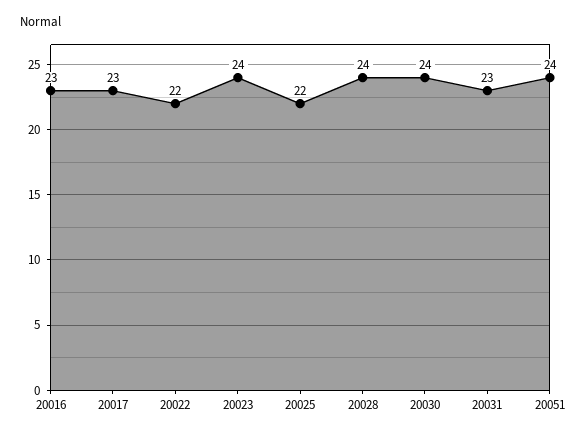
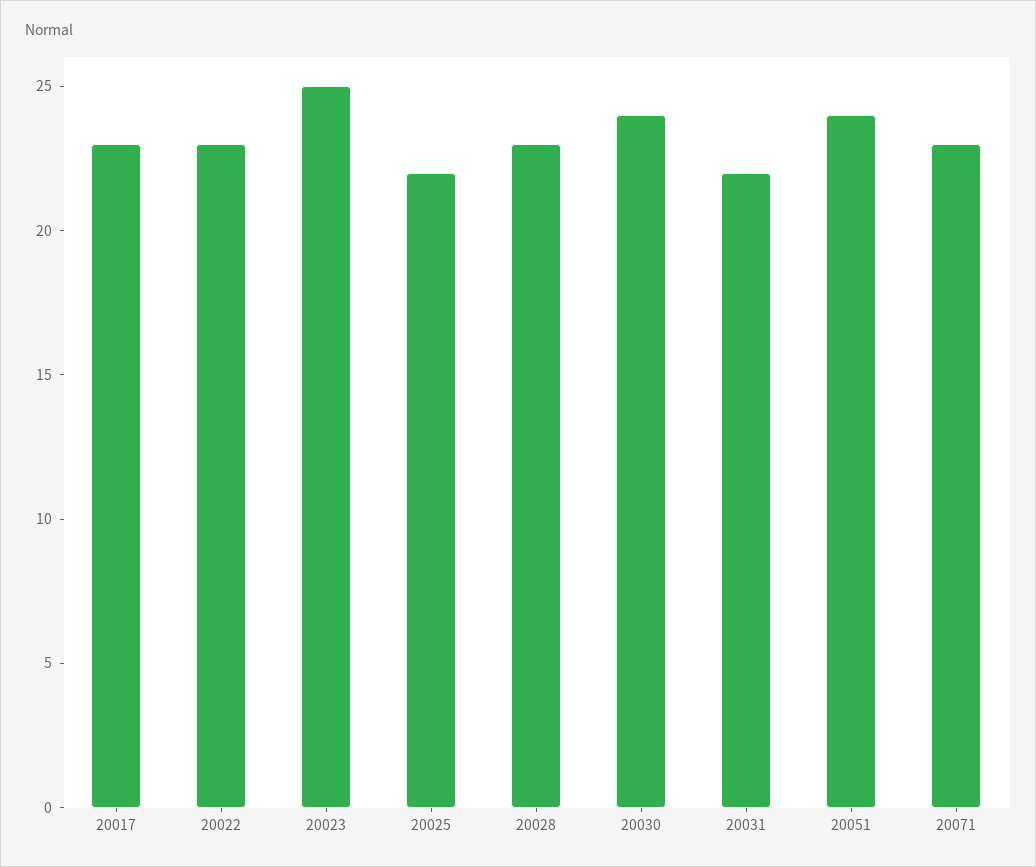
20016: 23 -> none
20022: 22 -> 23
20023: 24 -> 25
20028: 24 -> 23
20031: 23 -> 22
20071: none -> 23

